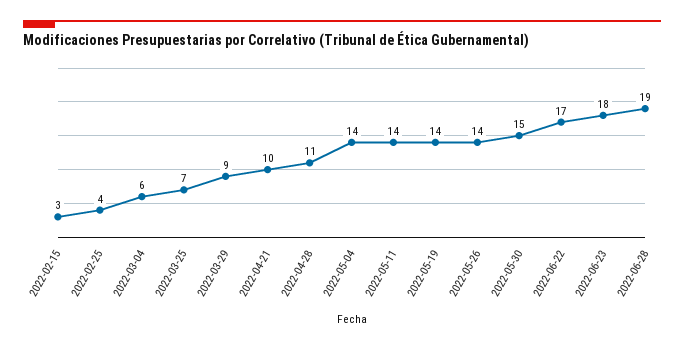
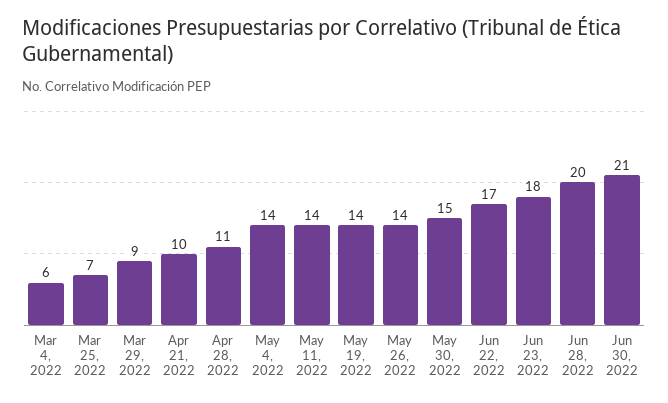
2022-02-15: 3 -> none
2022-02-25: 4 -> none
2022-06-28: 19 -> 20
Jun 30, 2022: none -> 21

